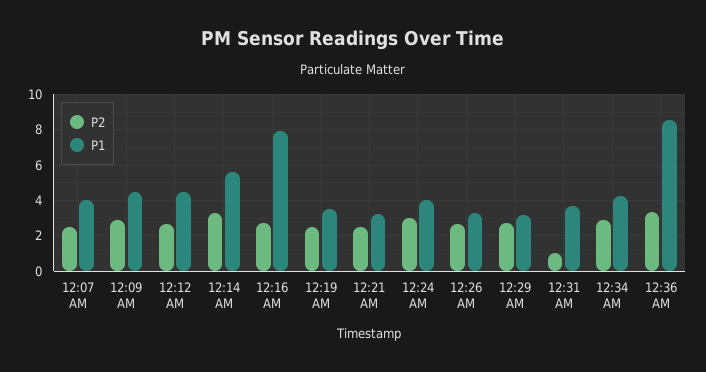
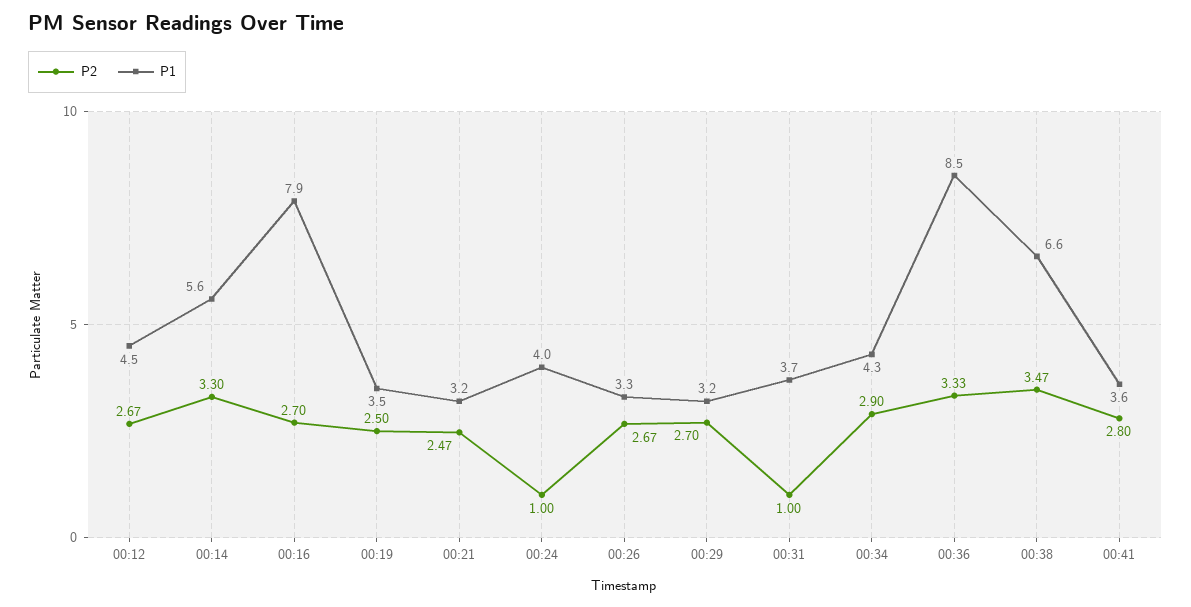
P2, 12:07 AM: 2.5 -> none
P1, 12:07 AM: 4 -> none
P2, 12:09 AM: 3 -> none
P1, 12:09 AM: 4.5 -> none
P2, 12:24 AM: 3 -> 1
P2, 00:38: none -> 3.47
P1, 00:38: none -> 6.6
P2, 00:41: none -> 2.8
P1, 00:41: none -> 3.6

